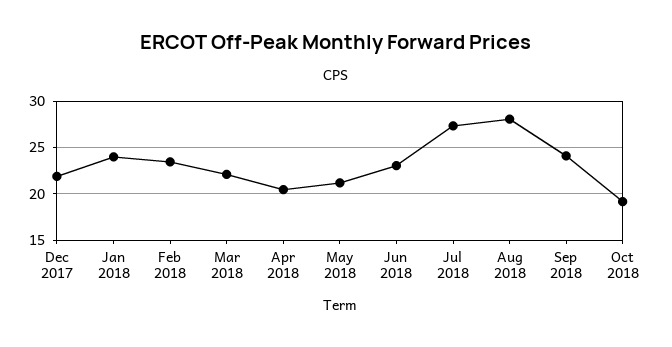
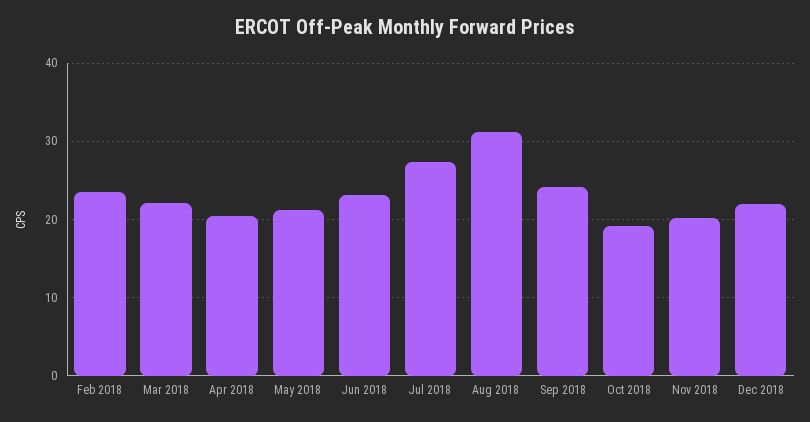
Dec 2017: 22 -> none
Jan 2018: 24 -> none
Aug 2018: 28 -> 31
Nov 2018: none -> 20
Dec 2018: none -> 22

